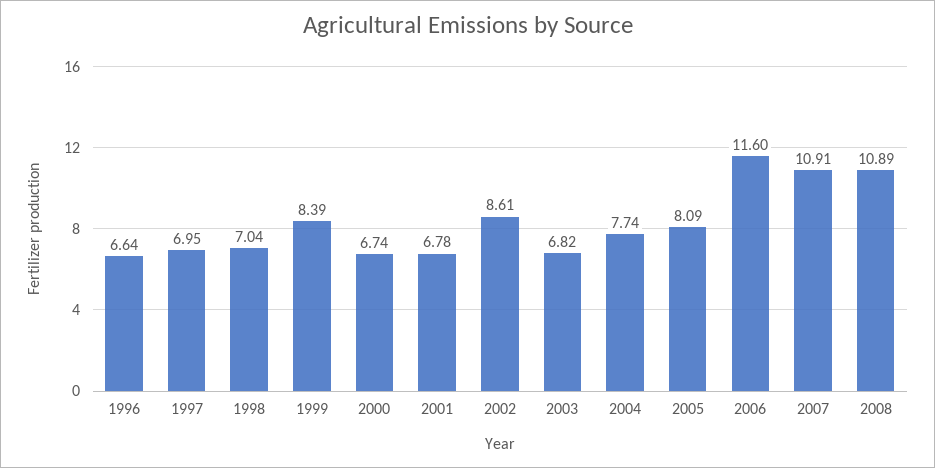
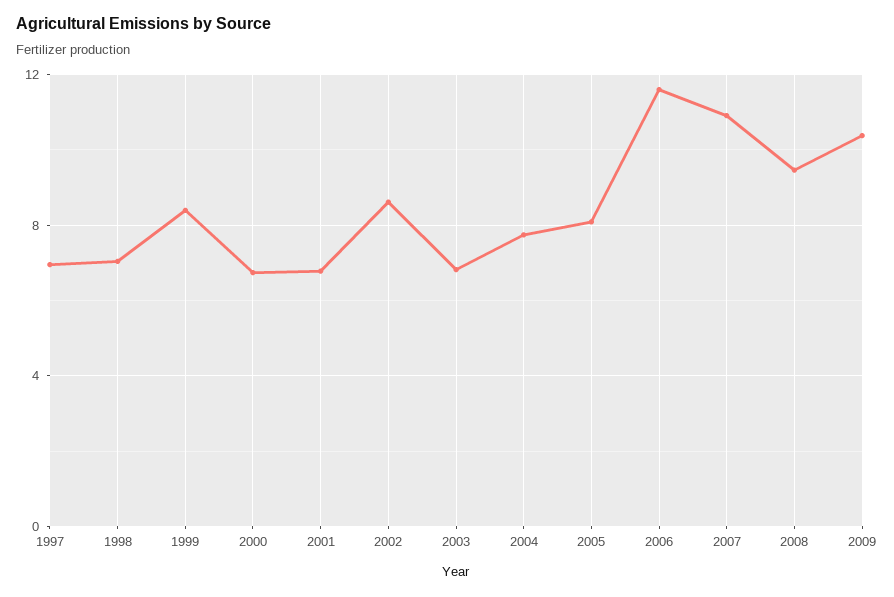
1996: 6.64 -> none
2008: 10.89 -> 9.5
2009: none -> 10.5

